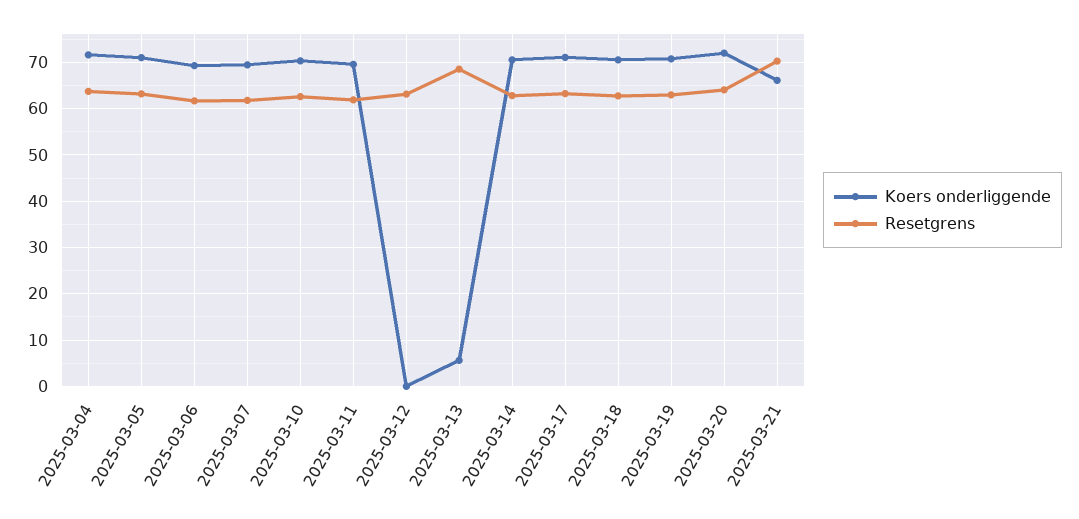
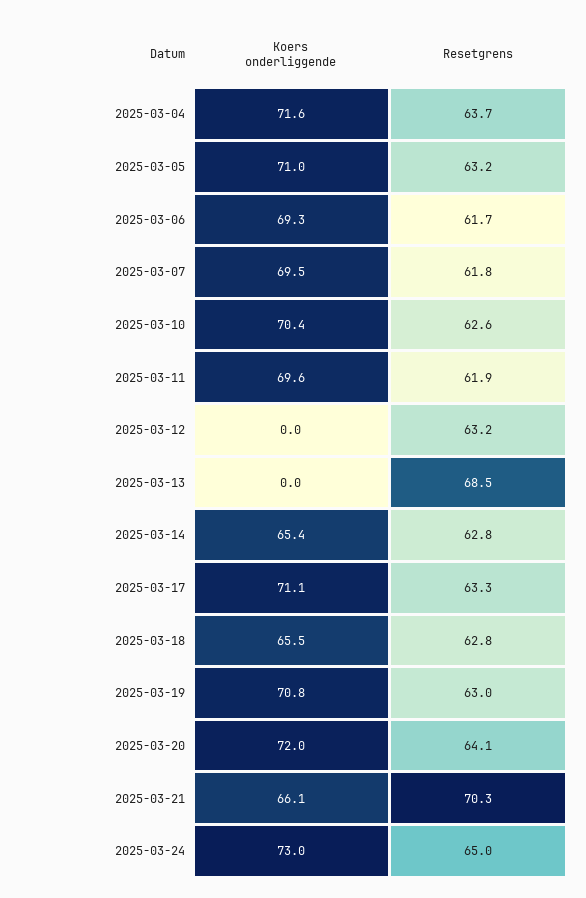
Koers onderliggende, 2025-03-13: 6 -> 0
Koers onderliggende, 2025-03-14: 70 -> 65.4
Koers onderliggende, 2025-03-18: 70 -> 65.5
Koers onderliggende, 2025-03-24: none -> 73
Resetgrens, 2025-03-24: none -> 65

